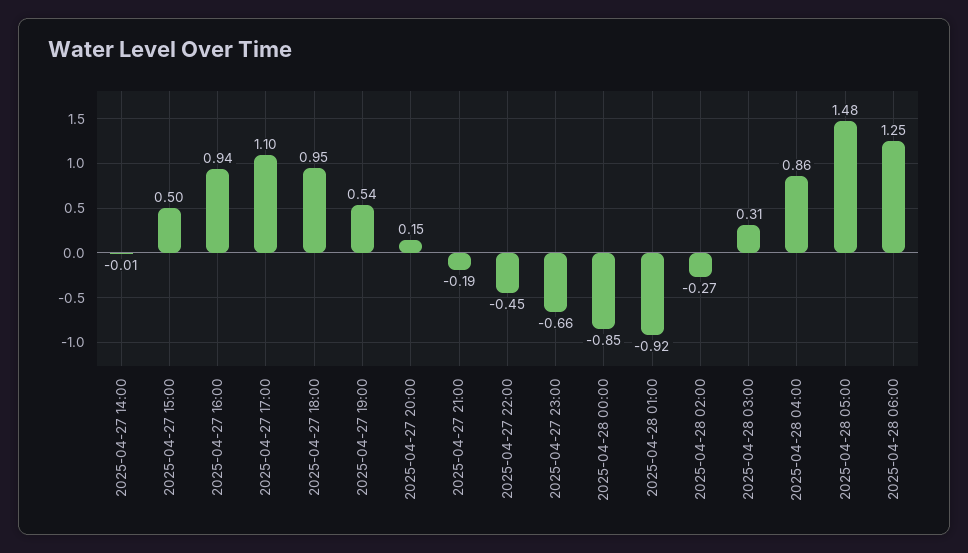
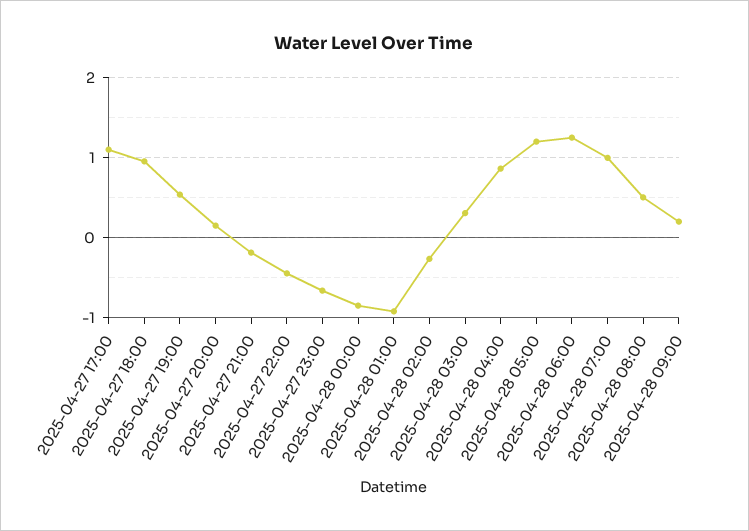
2025-04-27 14:00: -0.01 -> none
2025-04-27 15:00: 0.5 -> none
2025-04-27 16:00: 0.94 -> none
2025-04-28 05:00: 1.48 -> 1.2
2025-04-28 07:00: none -> 1
2025-04-28 08:00: none -> 0.5
2025-04-28 09:00: none -> 0.2

